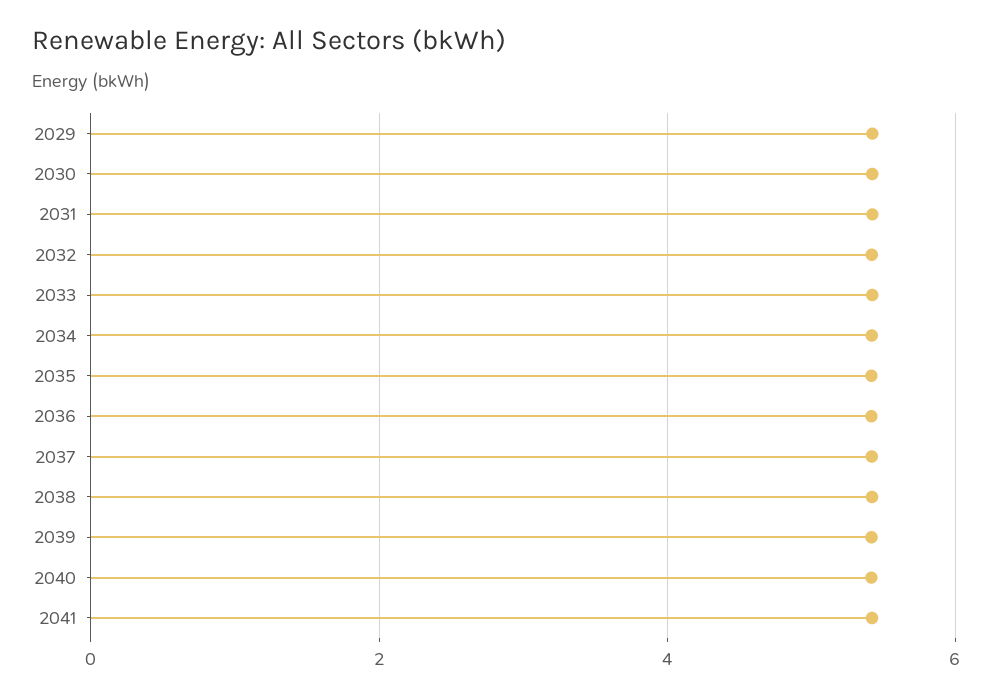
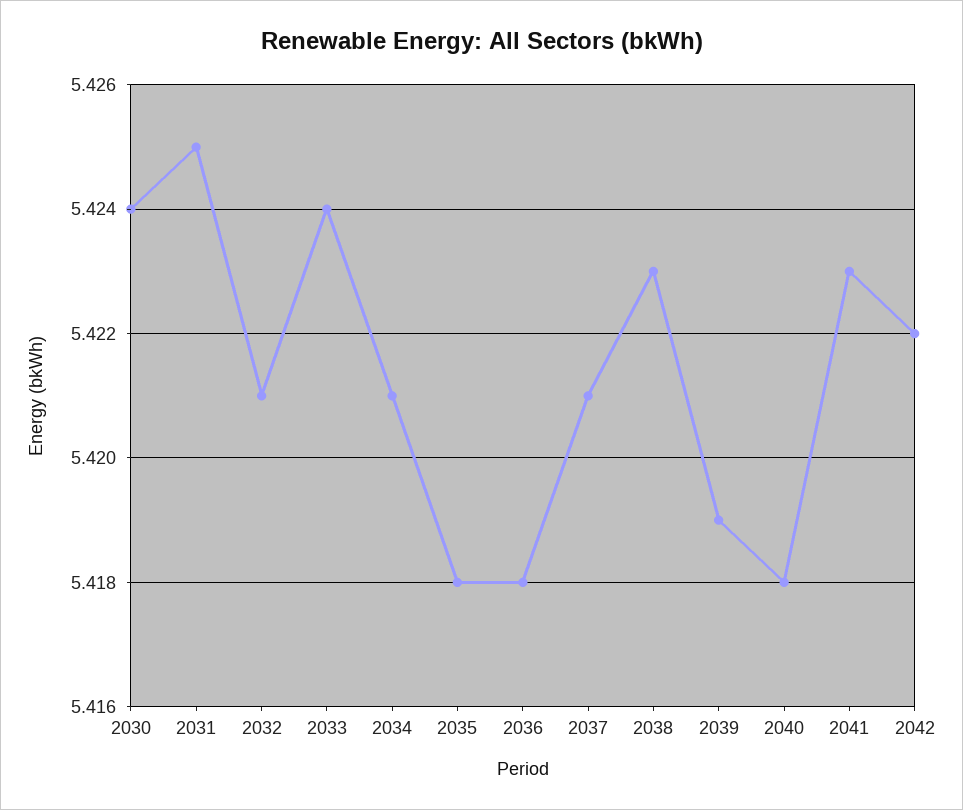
2029: 5.4 -> none
2042: none -> 5.422

